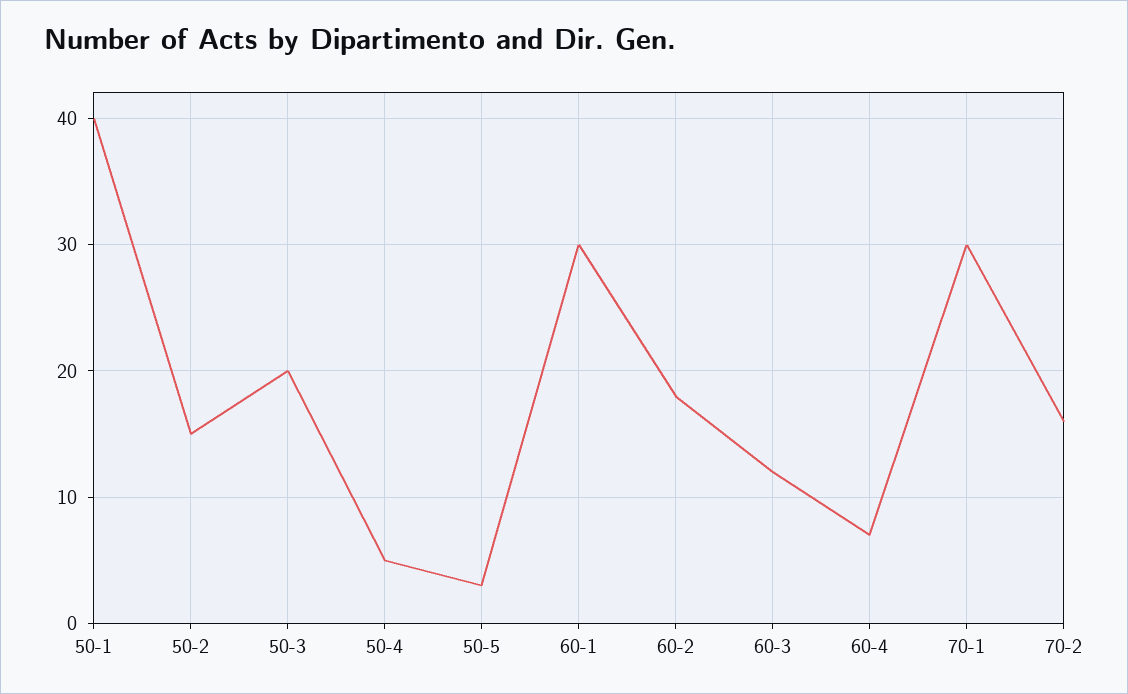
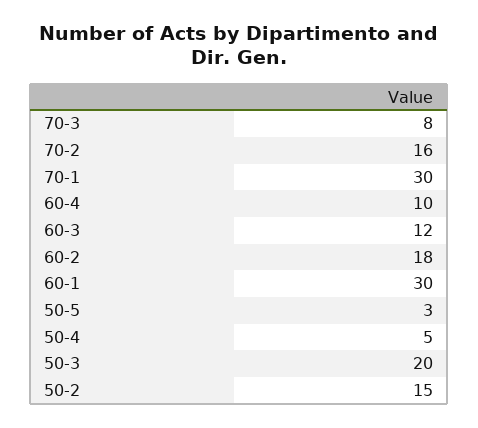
50-1: 40 -> none
60-4: 7 -> 10
70-3: none -> 8

